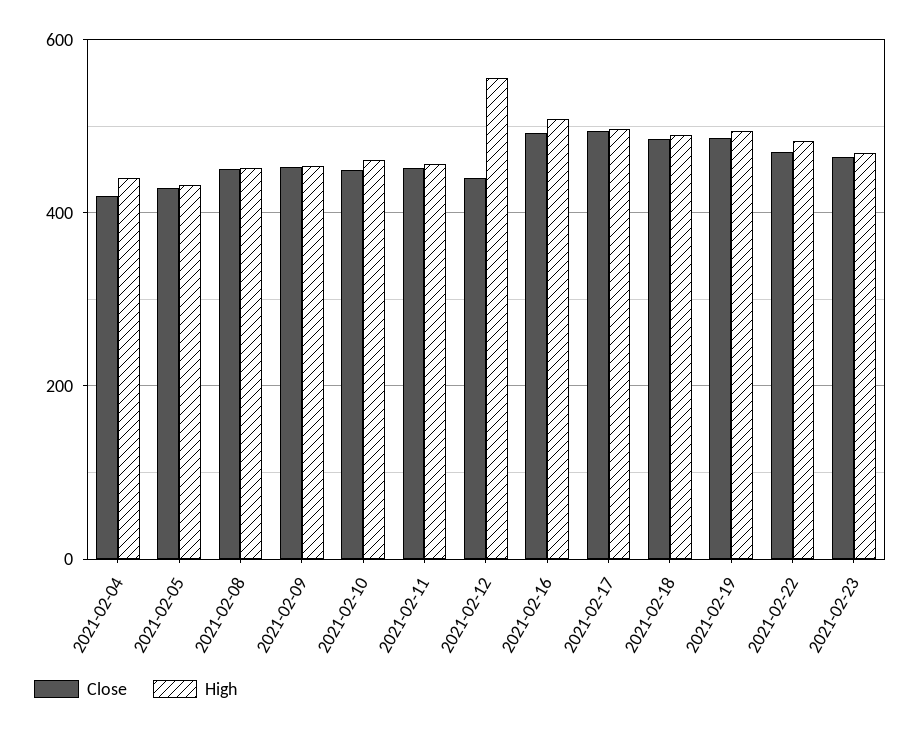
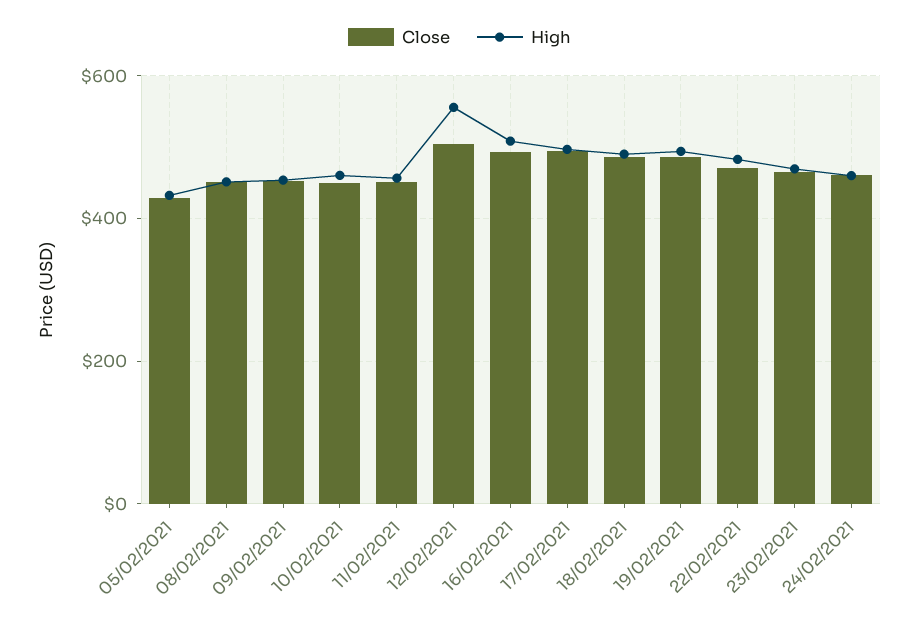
Close, 2021-02-04: 420 -> none
High, 2021-02-04: 440 -> none
Close, 2021-02-12: 440 -> 500
Close, 24/02/2021: none -> 460
High, 24/02/2021: none -> 460

